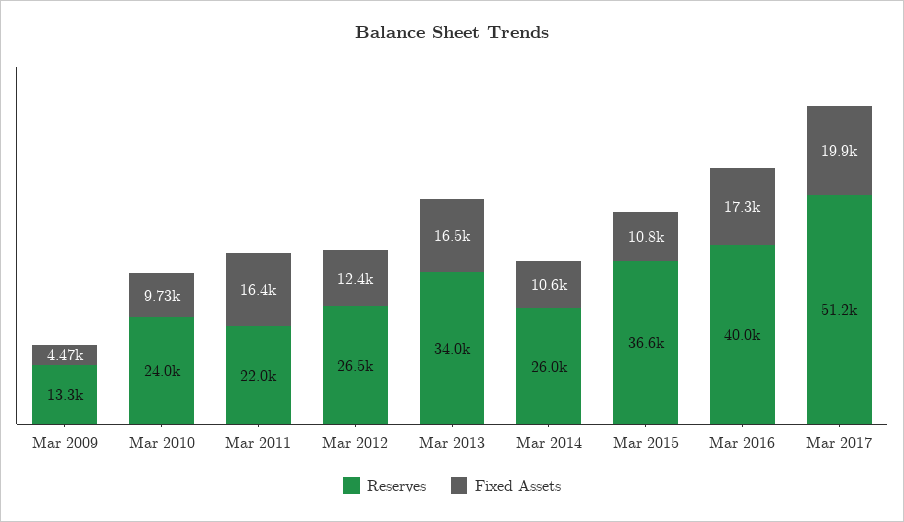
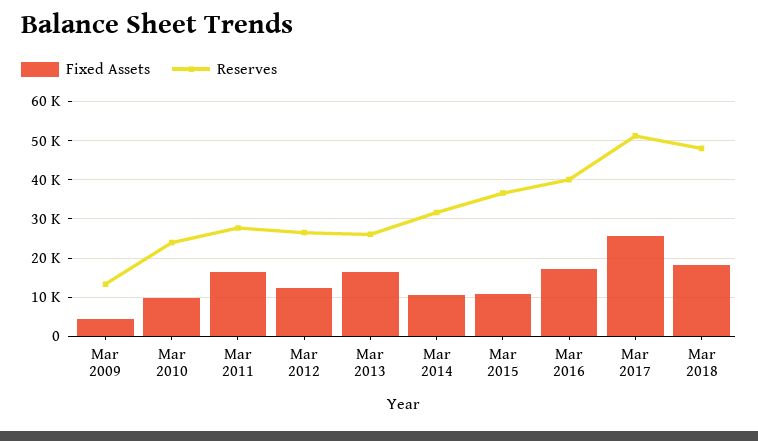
Reserves, Mar 2011: 22000 -> 28000
Reserves, Mar 2013: 34000 -> 26000
Reserves, Mar 2014: 26000 -> 32000
Fixed Assets, Mar 2017: 19900 -> 26000
Fixed Assets, Mar 2018: none -> 18000
Reserves, Mar 2018: none -> 48000

